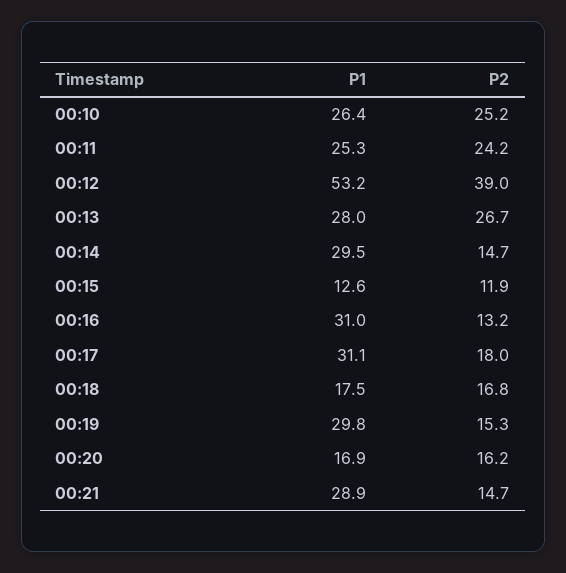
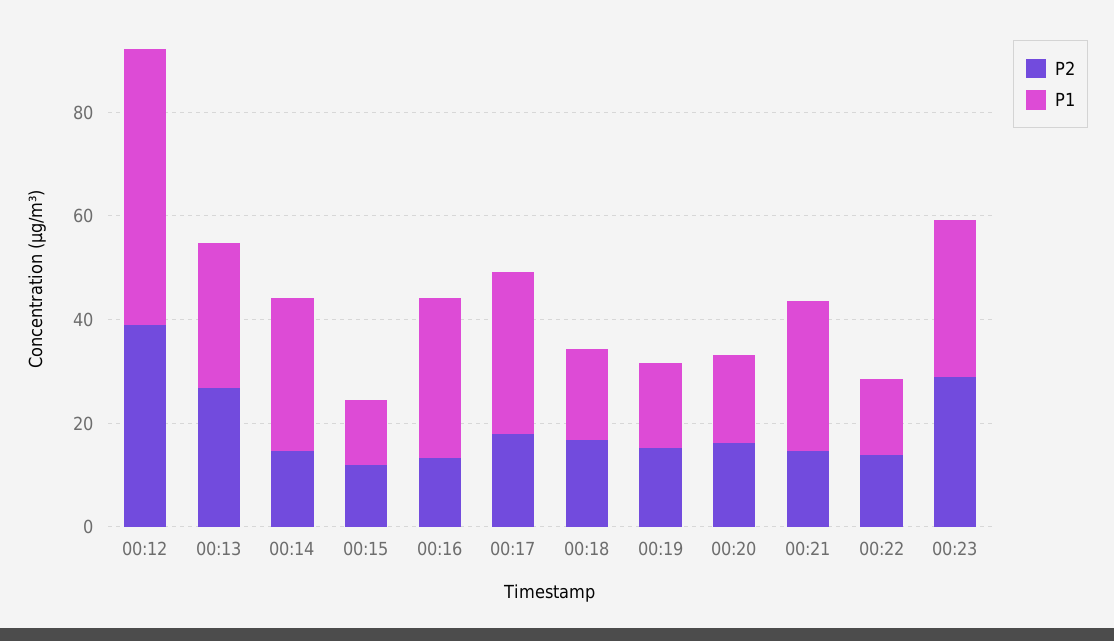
P1, 00:10: 26.4 -> none
P2, 00:10: 25.2 -> none
P1, 00:11: 25.3 -> none
P2, 00:11: 24.2 -> none
P1, 00:19: 29.8 -> 15
P2, 00:22: none -> 15
P1, 00:22: none -> 15
P2, 00:23: none -> 30
P1, 00:23: none -> 30

